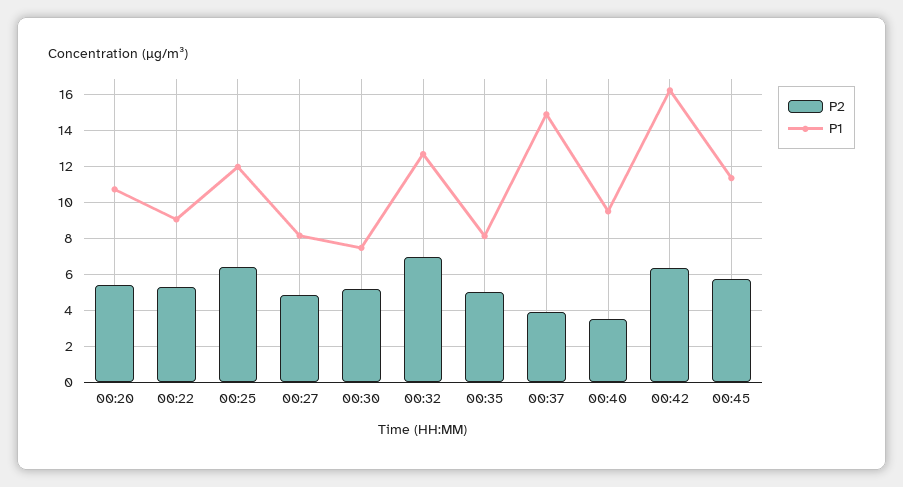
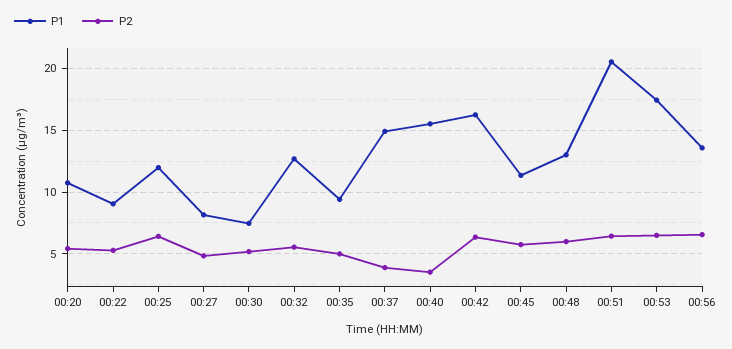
P2, 00:32: 7 -> 5.5
P1, 00:35: 8 -> 9.5
P1, 00:40: 9.5 -> 15.5
P1, 00:48: none -> 13
P2, 00:48: none -> 6
P1, 00:51: none -> 20.5
P2, 00:51: none -> 6.5
P1, 00:53: none -> 17.5
P2, 00:53: none -> 6.5
P1, 00:56: none -> 13.5
P2, 00:56: none -> 6.5

